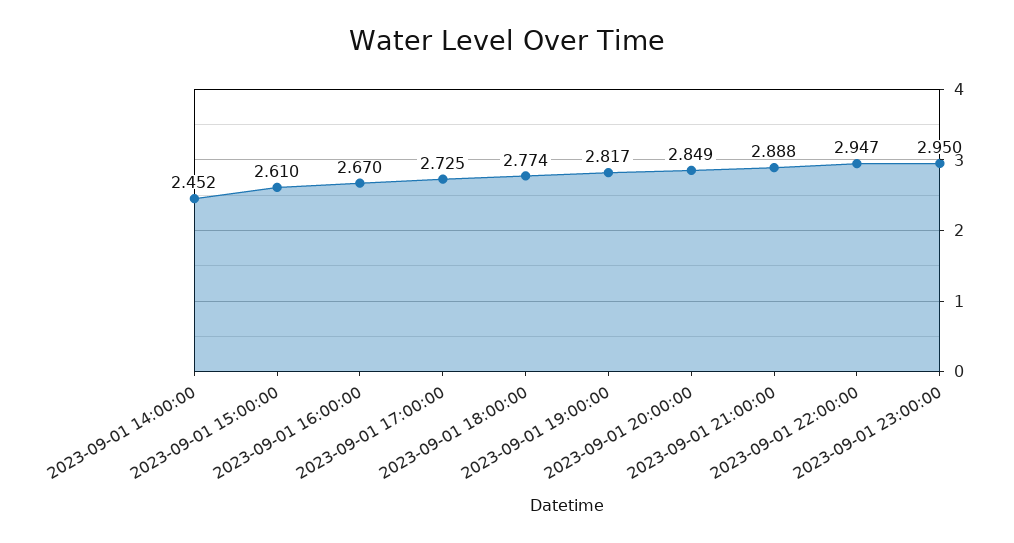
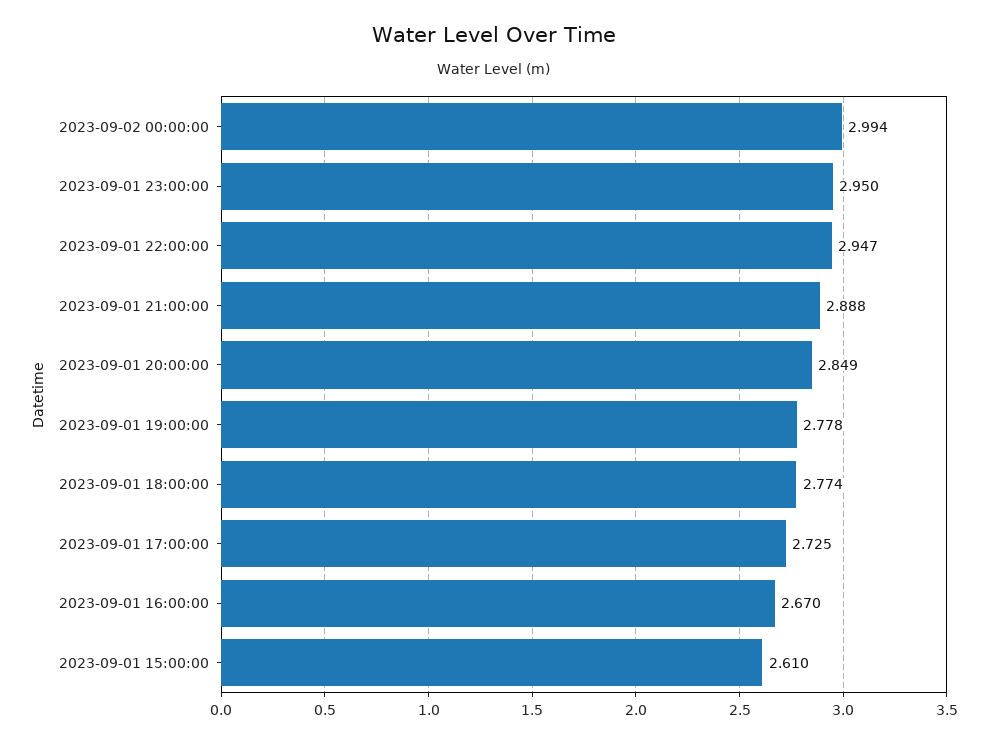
2023-09-01 14:00:00: 2.452 -> none
2023-09-01 19:00:00: 2.817 -> 2.778
2023-09-02 00:00:00: none -> 2.994

